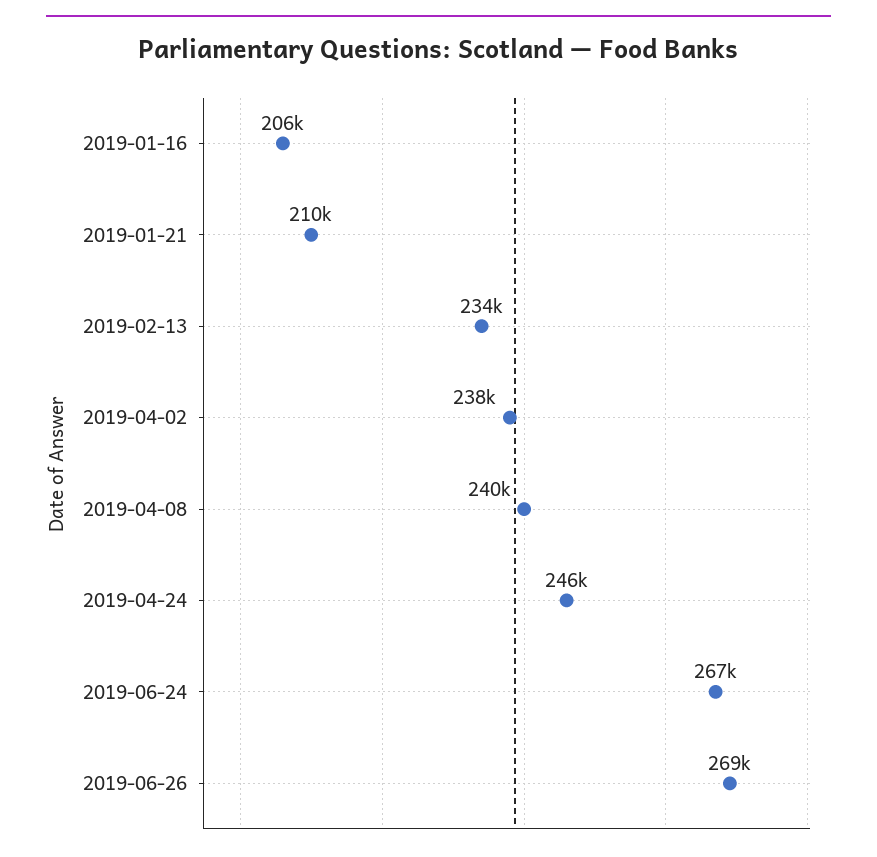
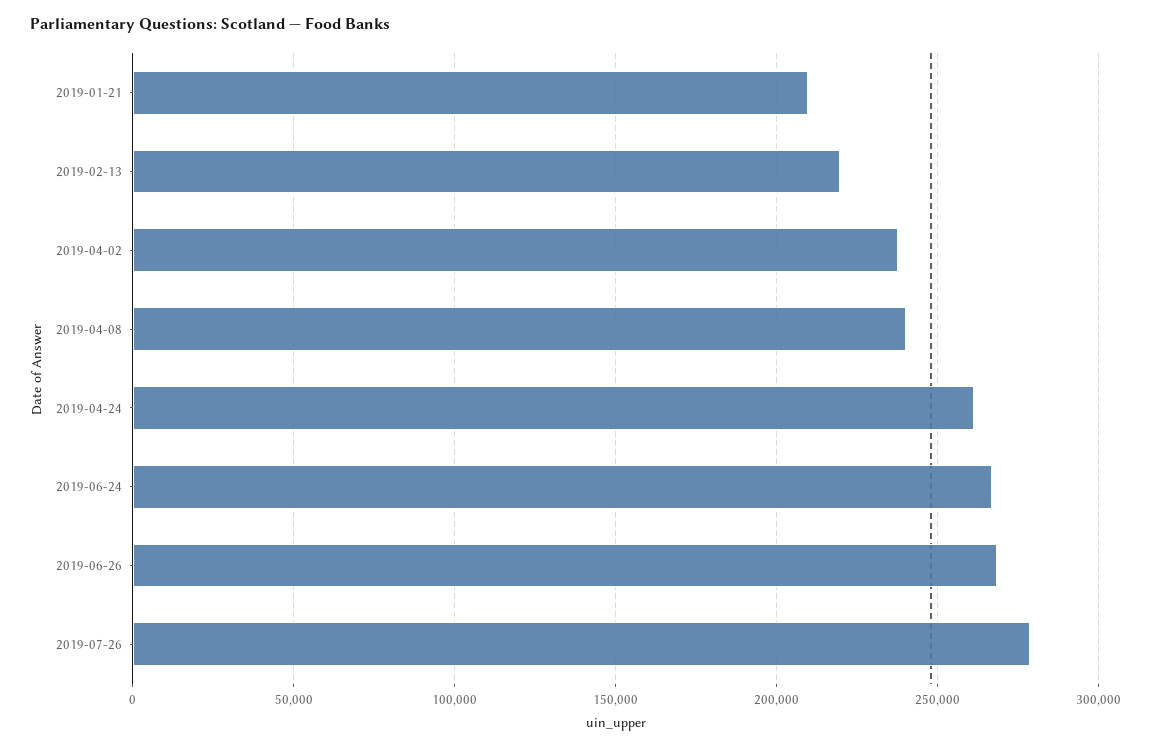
2019-01-16: 206000 -> none
2019-02-13: 234000 -> 220000
2019-04-24: 246000 -> 260000
2019-07-26: none -> 280000

